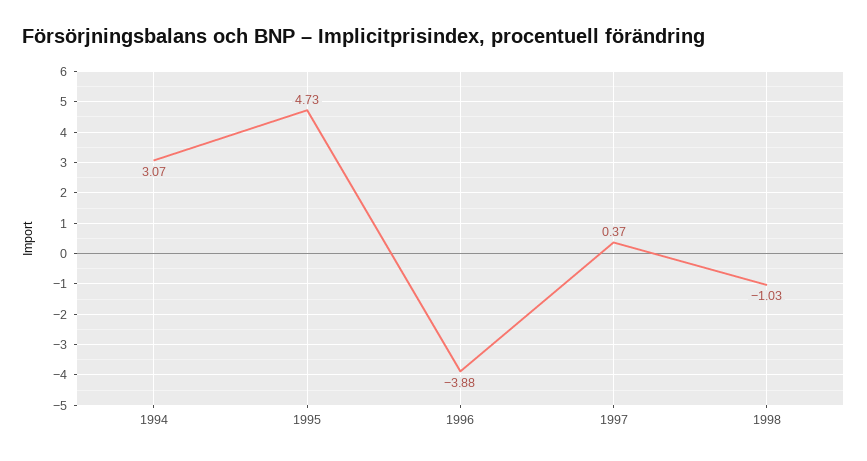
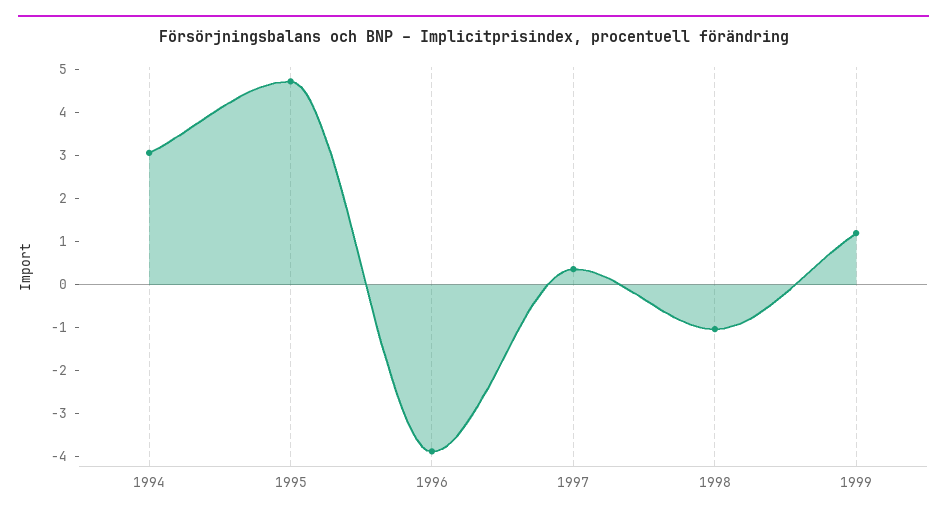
1999: none -> 1.2

